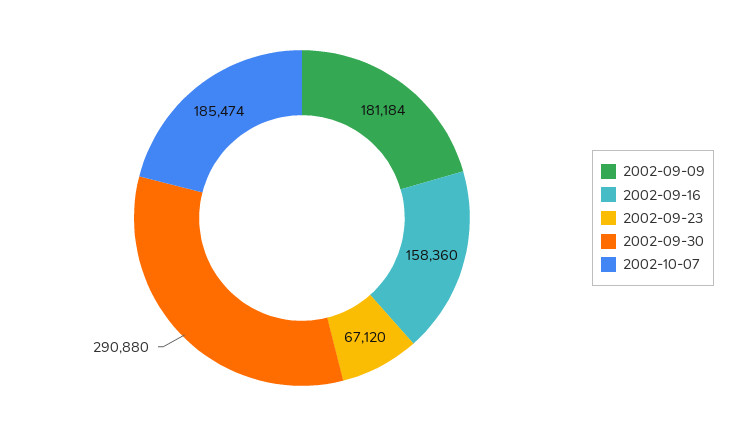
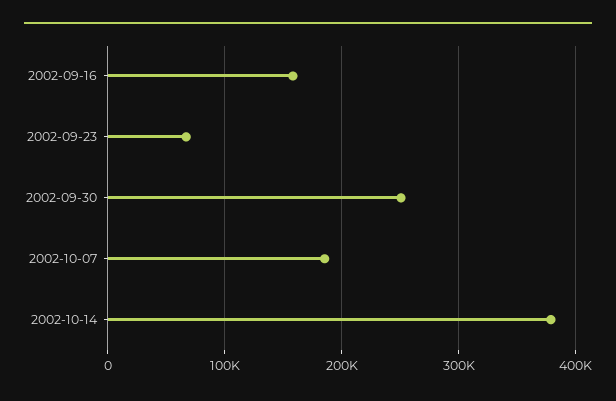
2002-09-09: 181184 -> none
2002-09-30: 290880 -> 250000
2002-10-14: none -> 380000

